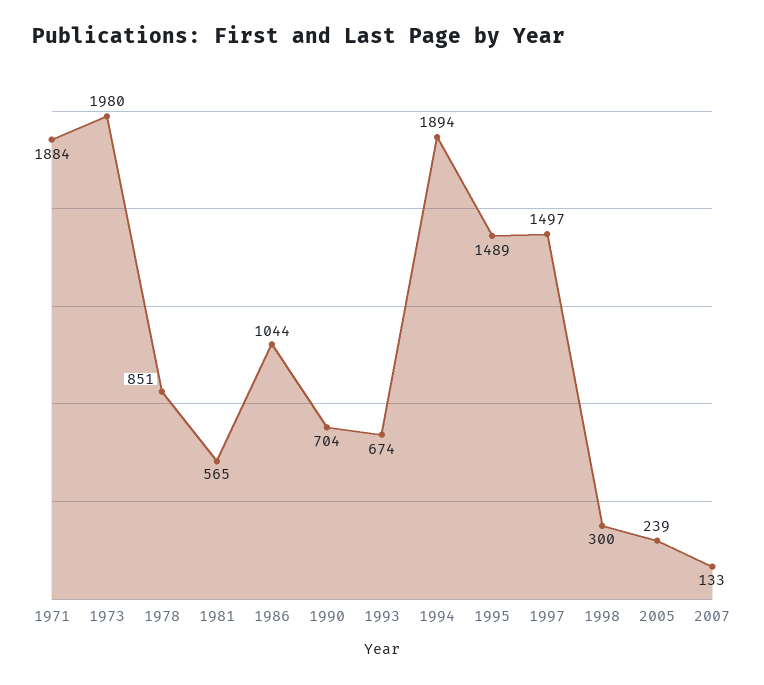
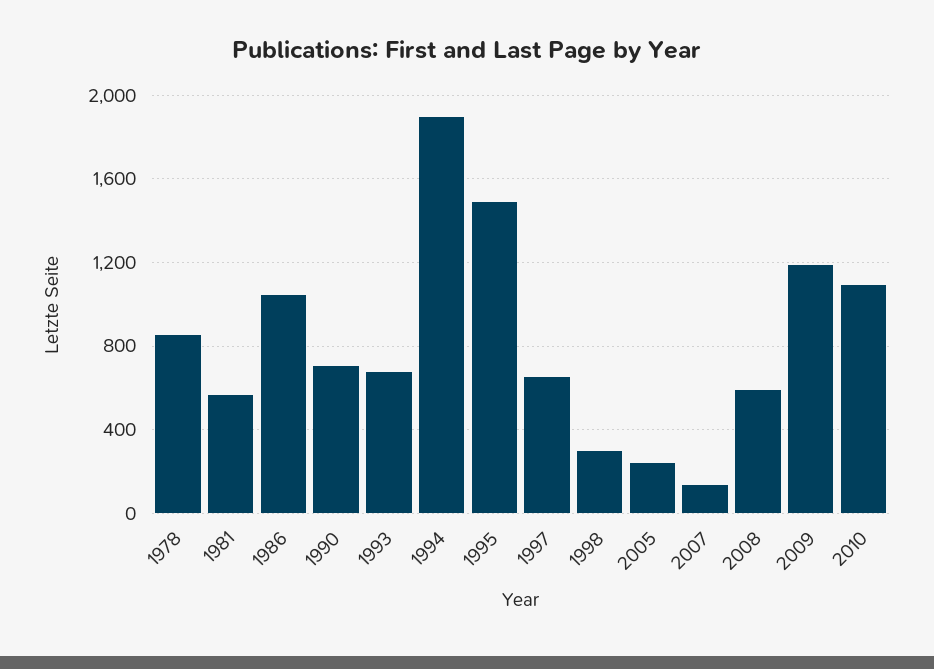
1971: 1884 -> none
1973: 1980 -> none
1997: 1497 -> 650
2008: none -> 600
2009: none -> 1200
2010: none -> 1100

